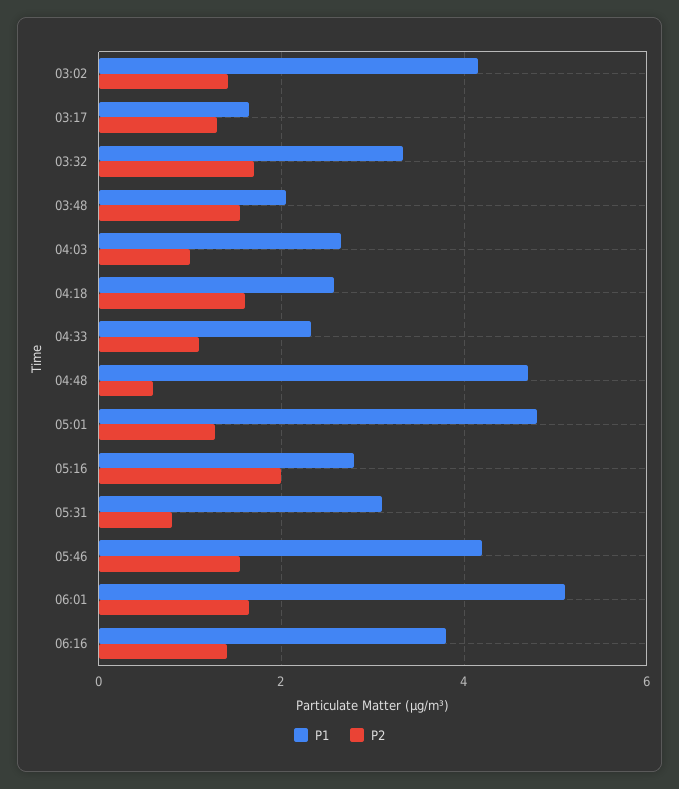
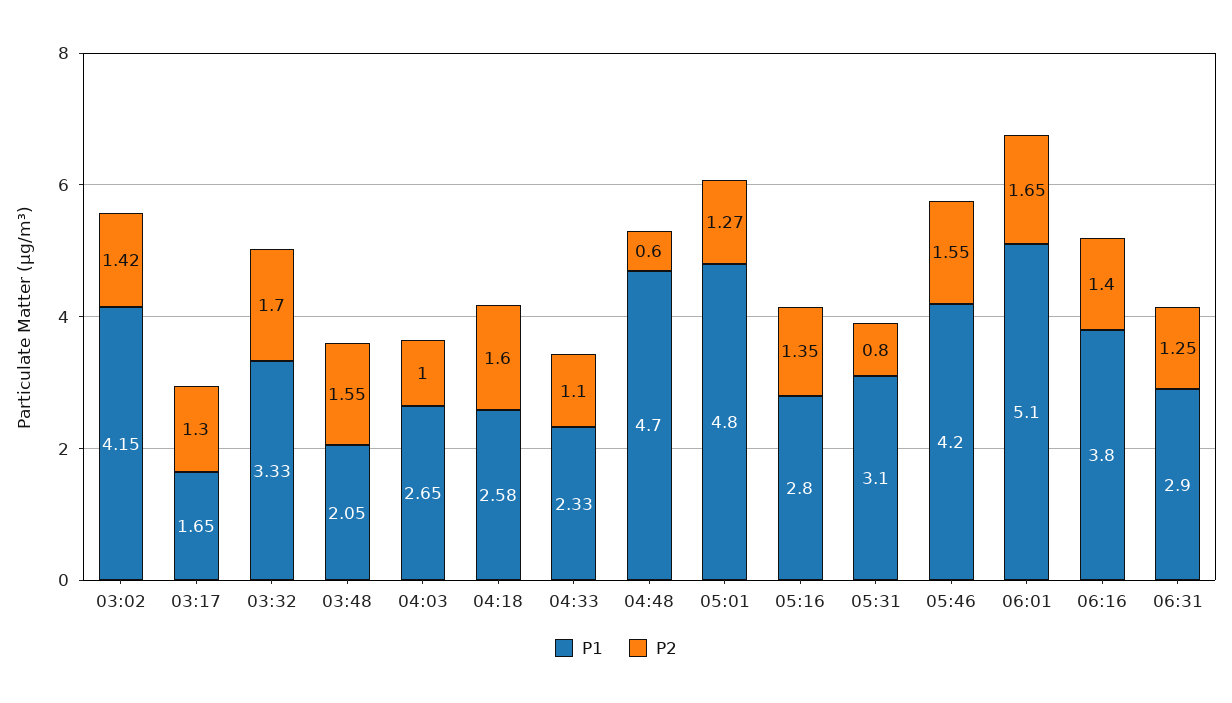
P2, 05:16: 2 -> 1.35
P1, 06:31: none -> 2.9
P2, 06:31: none -> 1.25

